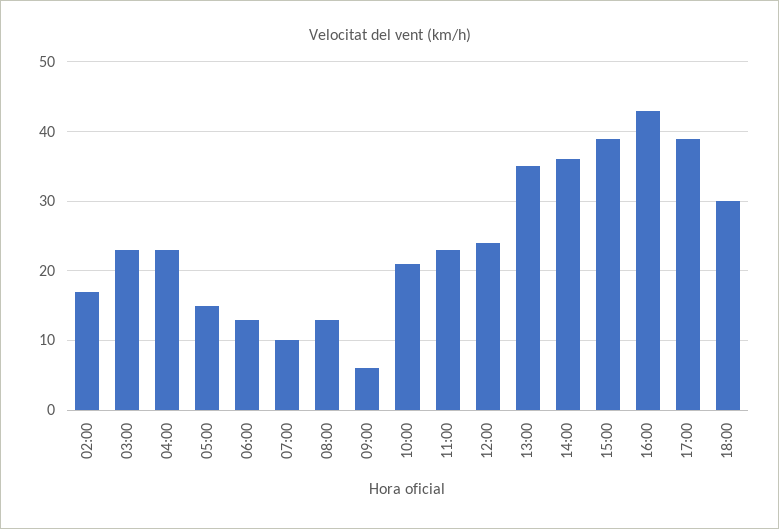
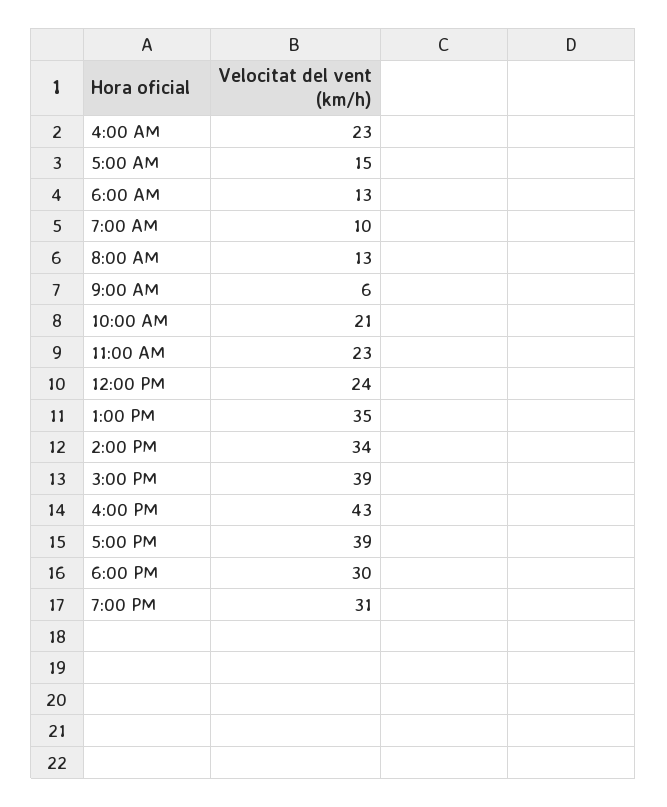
02:00: 17 -> none
03:00: 23 -> none
14:00: 36 -> 34
7:00 PM: none -> 31

